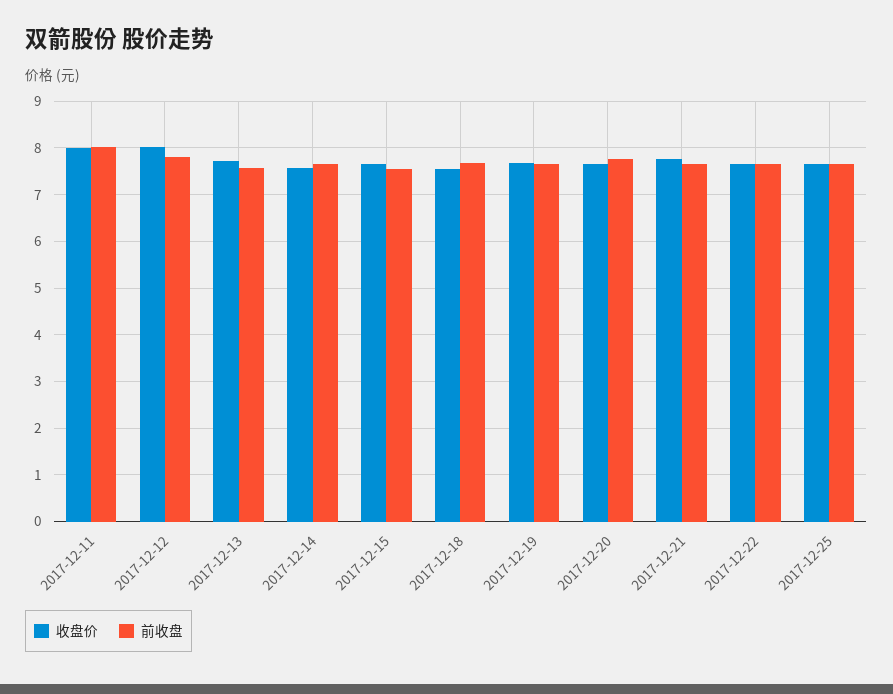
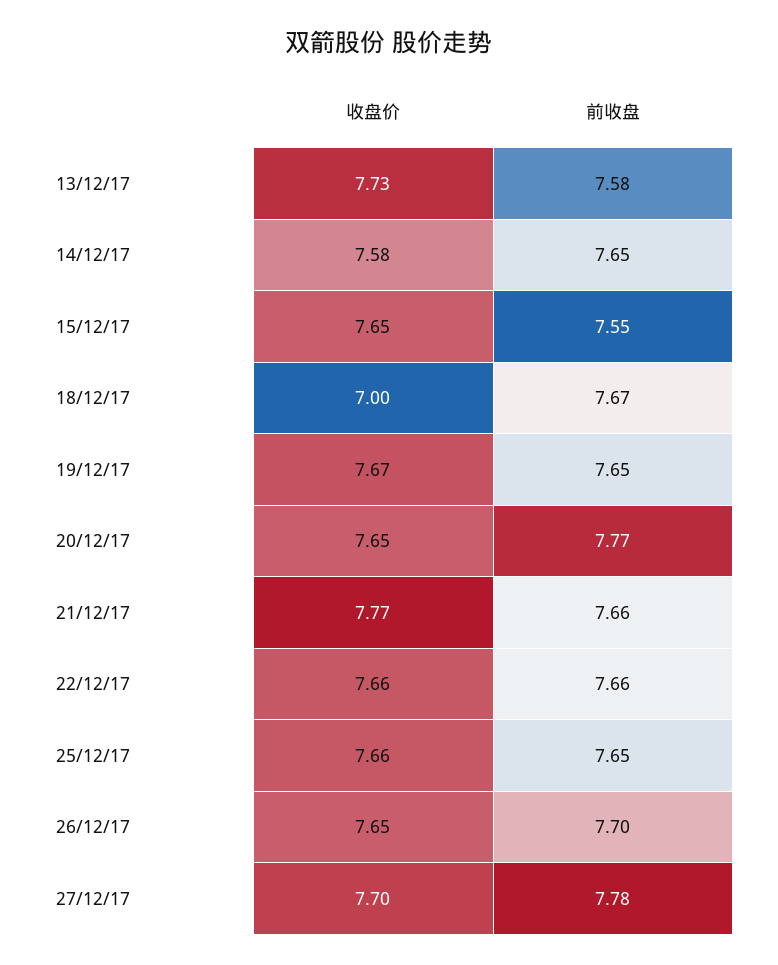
收盘价, 2017-12-11: 8 -> none
前收盘, 2017-12-11: 8 -> none
收盘价, 2017-12-12: 8 -> none
前收盘, 2017-12-12: 7.8 -> none
收盘价, 2017-12-18: 7.6 -> 7
收盘价, 26/12/17: none -> 7.65
前收盘, 26/12/17: none -> 7.7
收盘价, 27/12/17: none -> 7.7
前收盘, 27/12/17: none -> 7.78

